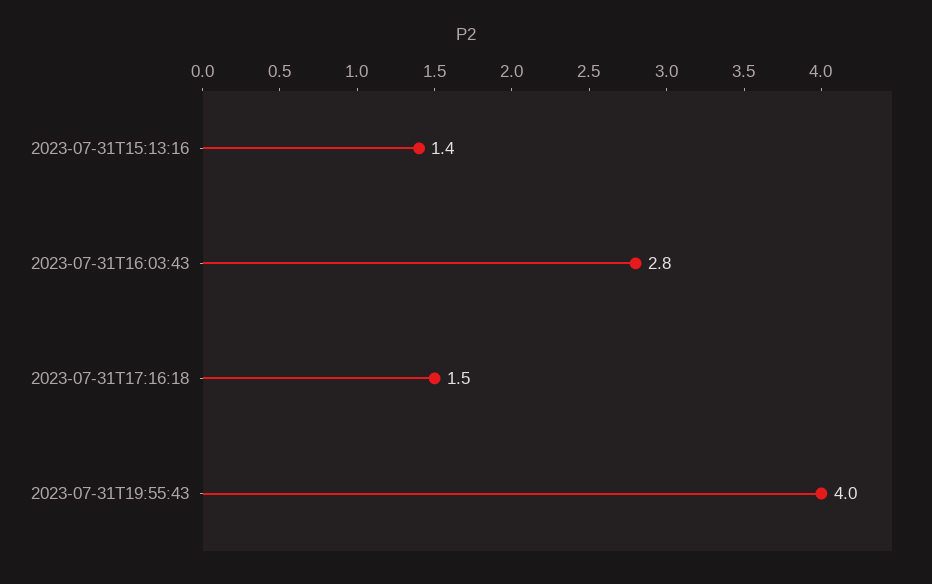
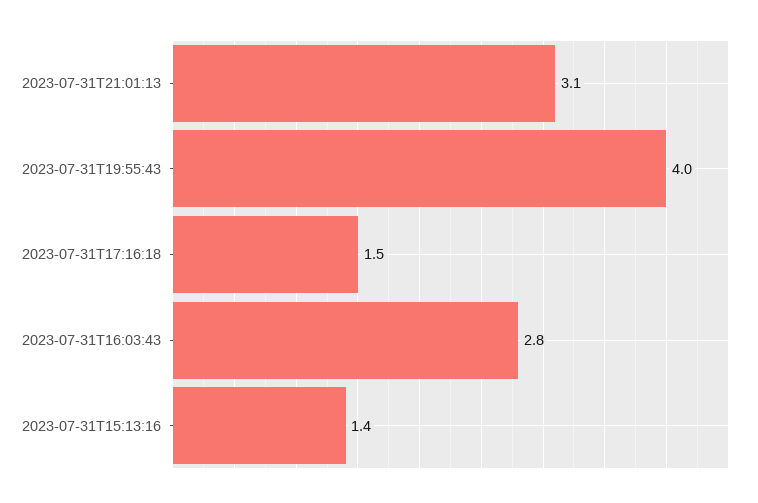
2023-07-31T21:01:13: none -> 3.1

